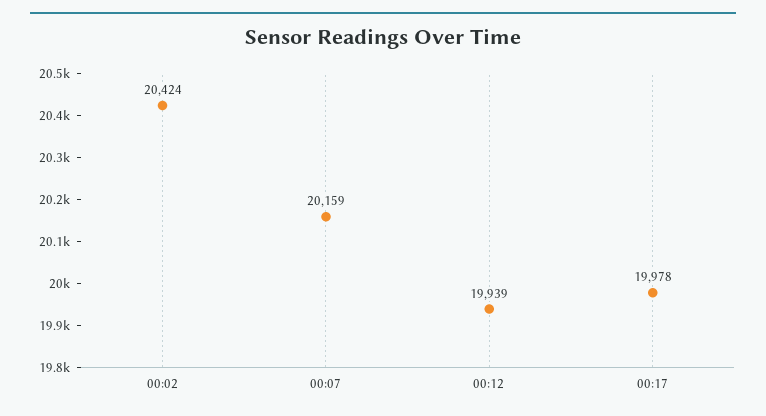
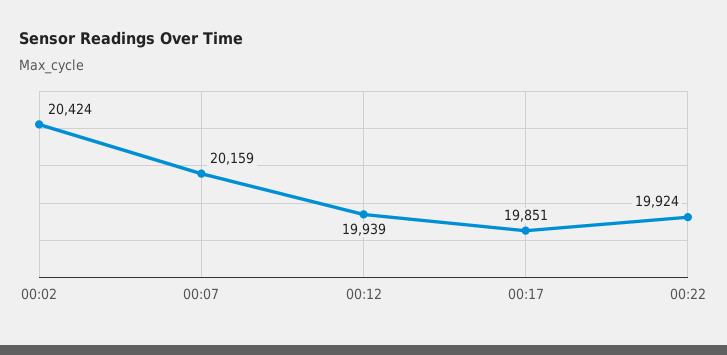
00:17: 19978 -> 19851
00:22: none -> 19924

